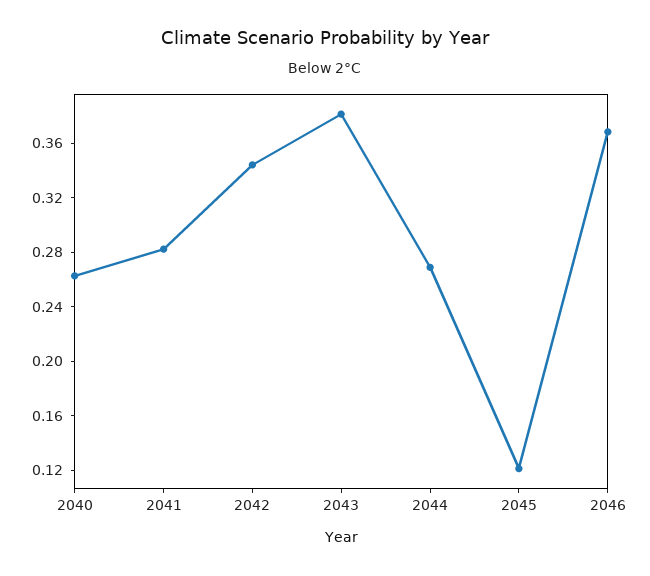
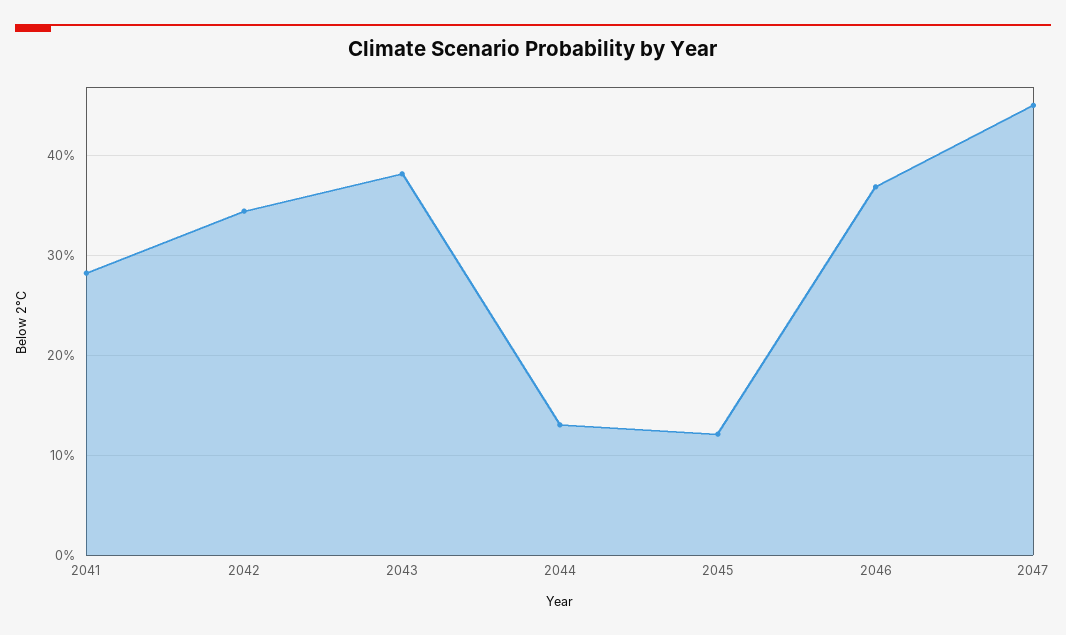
2040: 0.26 -> none
2044: 0.27 -> 0.13
2047: none -> 0.45

